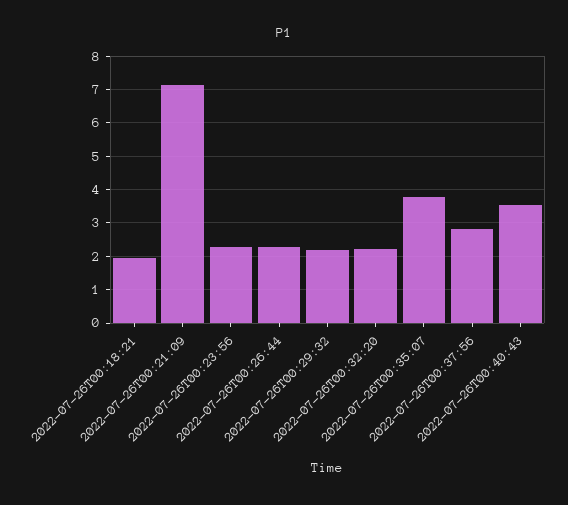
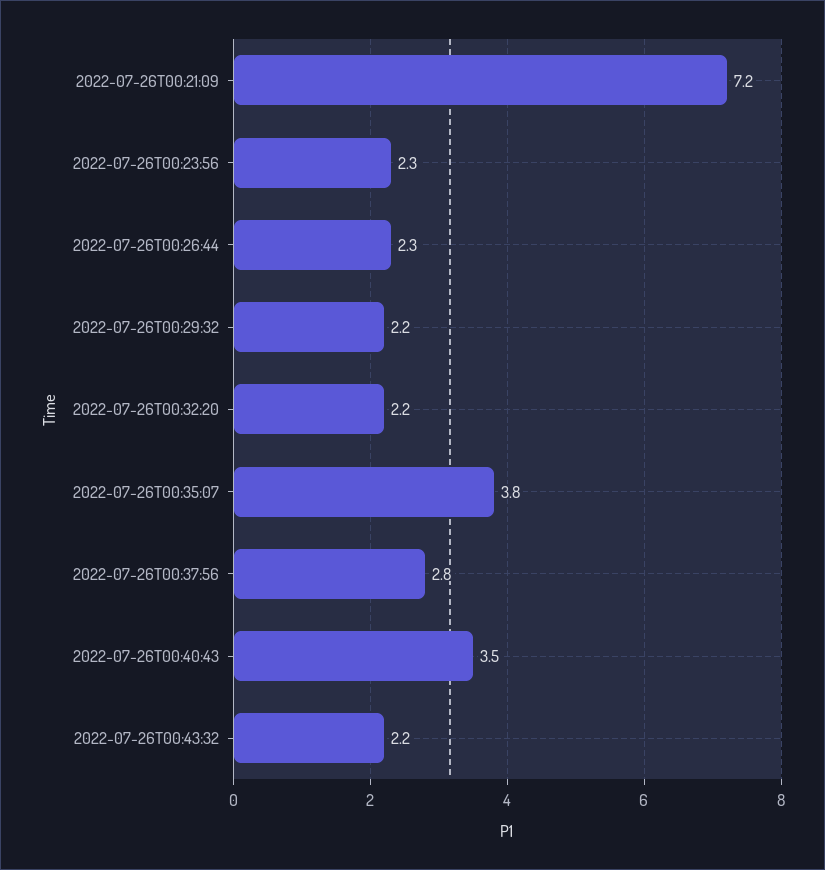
2022-07-26T00:18:21: 2 -> none
2022-07-26T00:43:32: none -> 2.2

